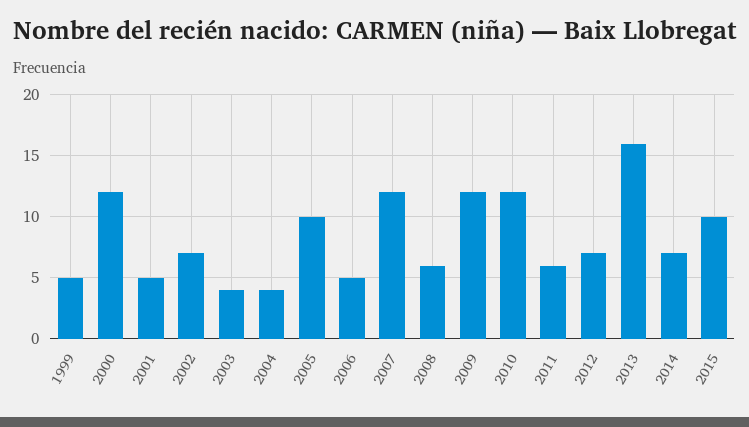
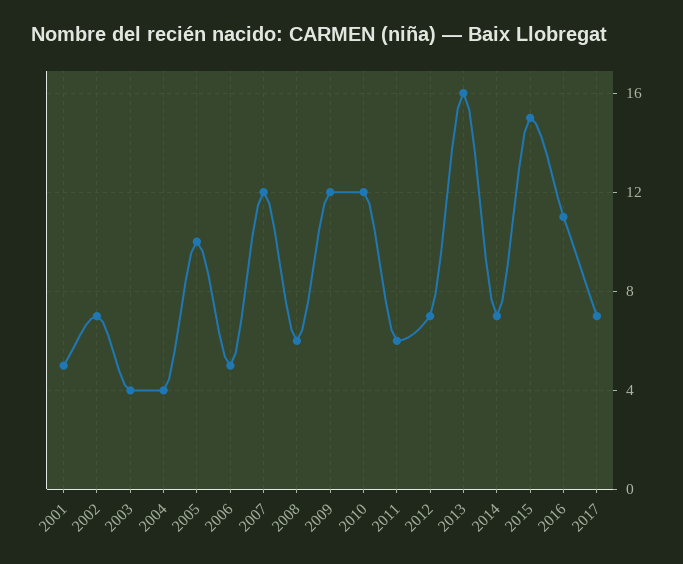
1999: 5 -> none
2000: 12 -> none
2015: 10 -> 15
2016: none -> 11
2017: none -> 7

